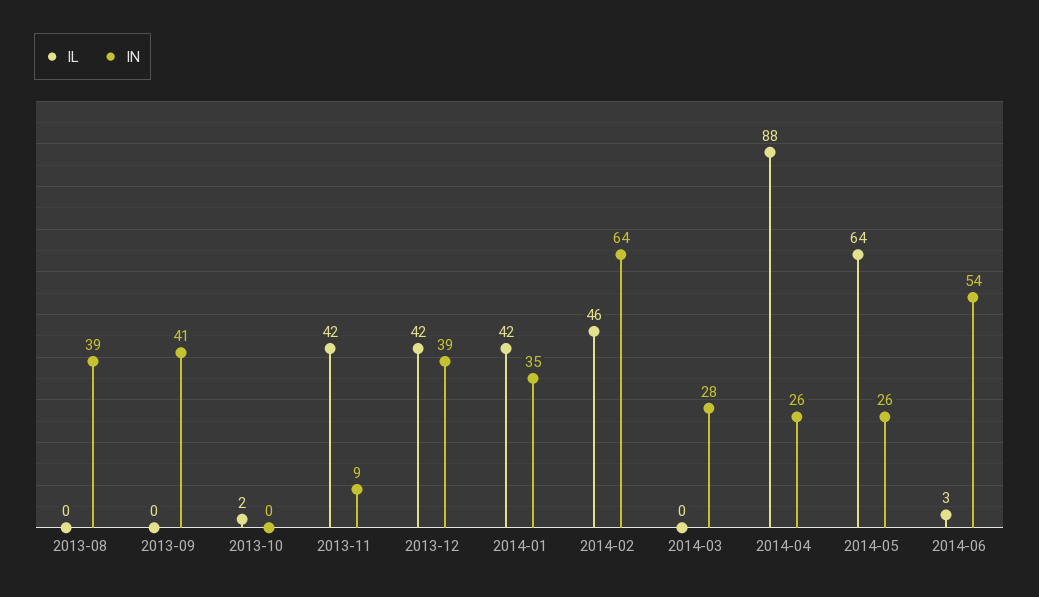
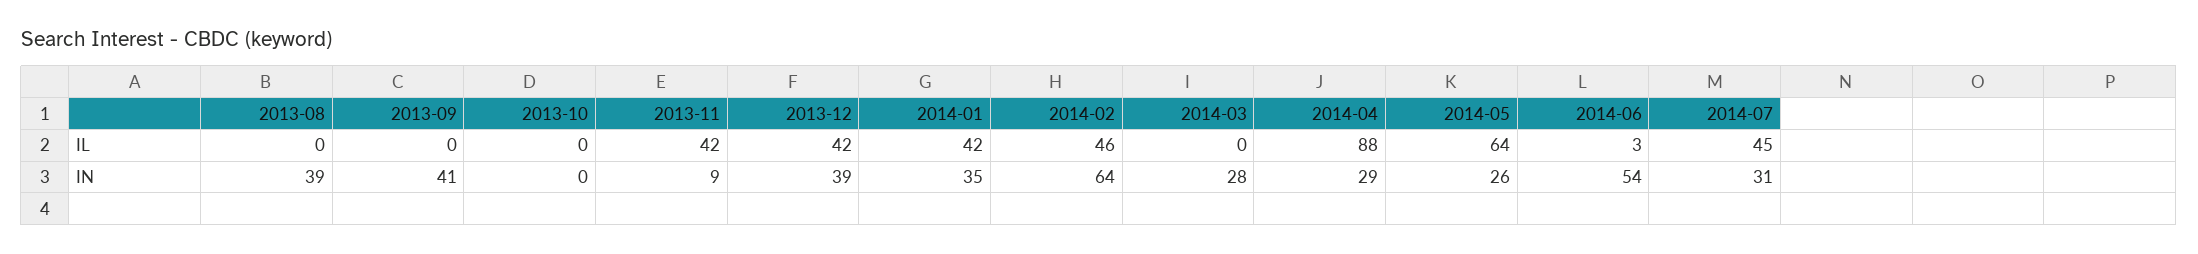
IL, 2013-10: 2 -> 0
IN, 2014-04: 26 -> 29
IL, 2014-07: none -> 45
IN, 2014-07: none -> 31

